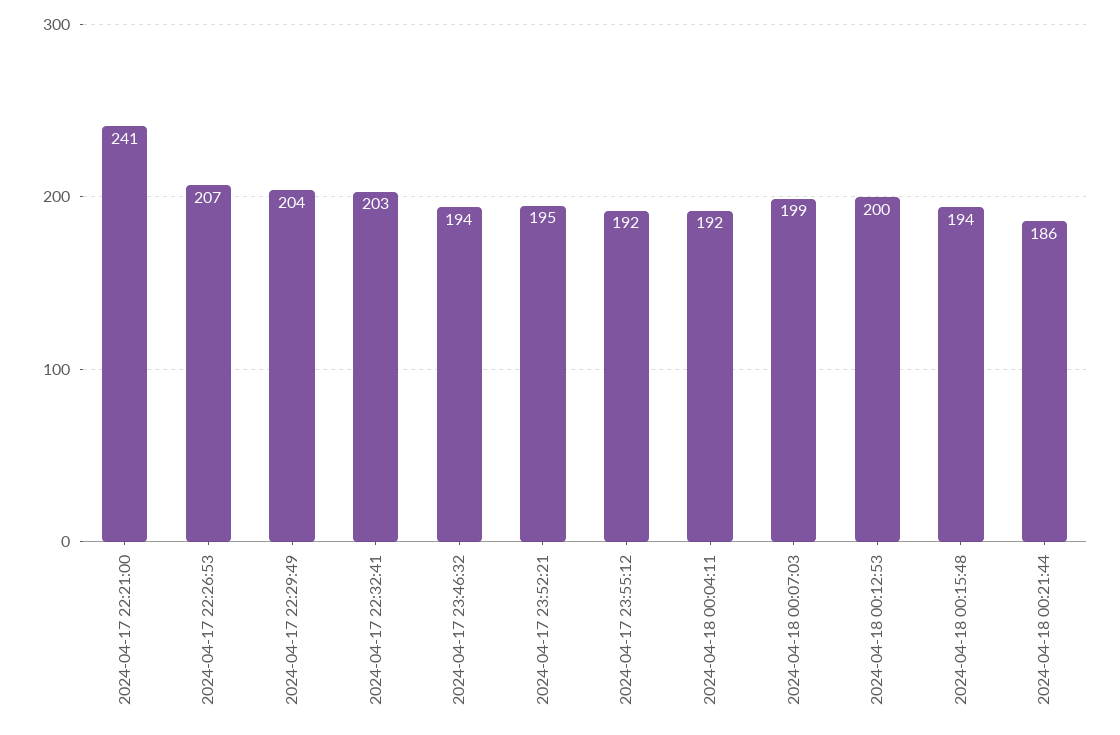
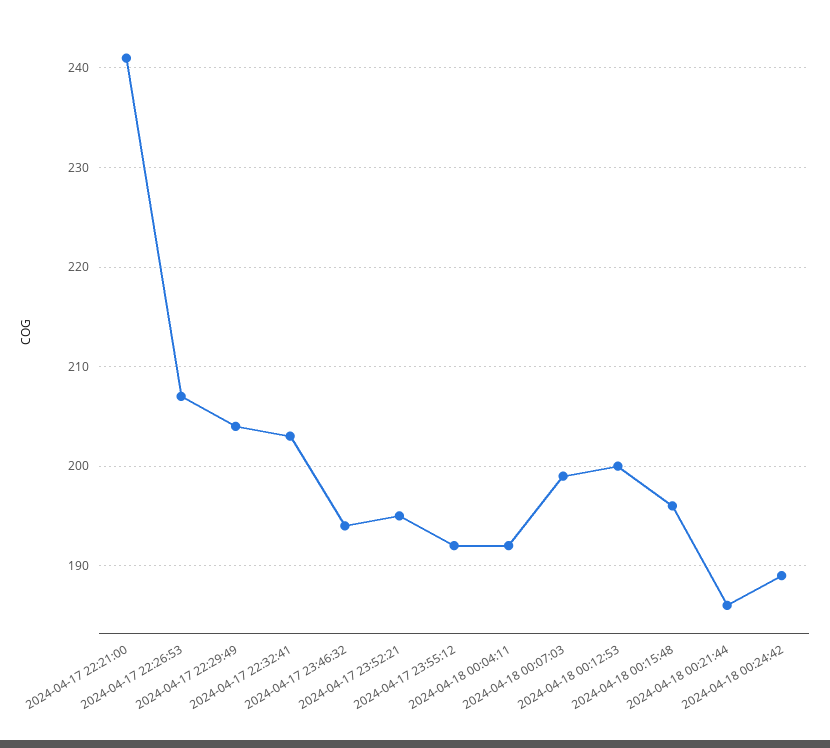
2024-04-18 00:15:48: 194 -> 196
2024-04-18 00:24:42: none -> 189

